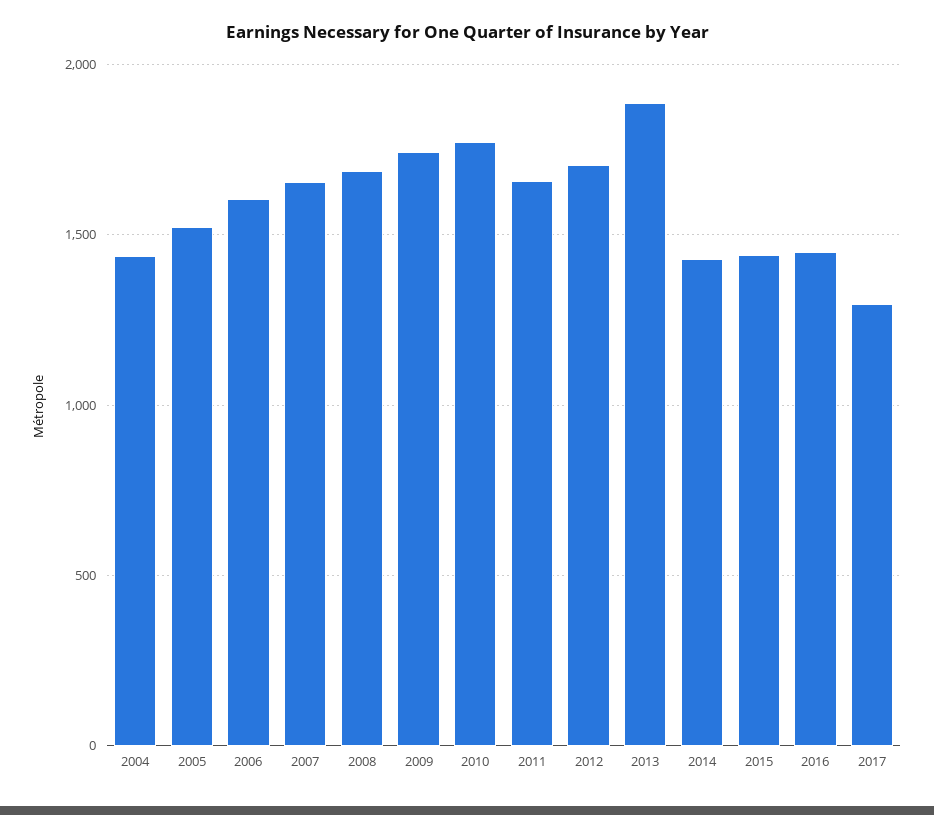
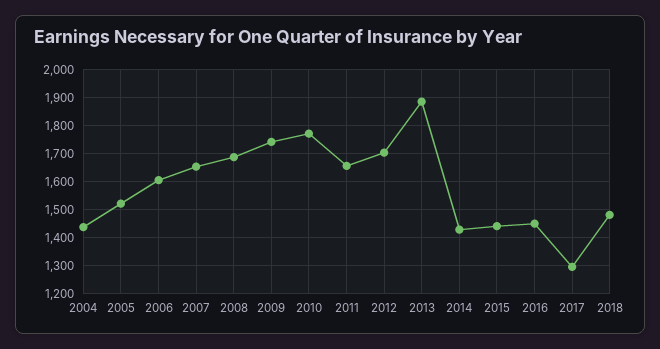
2018: none -> 1475

